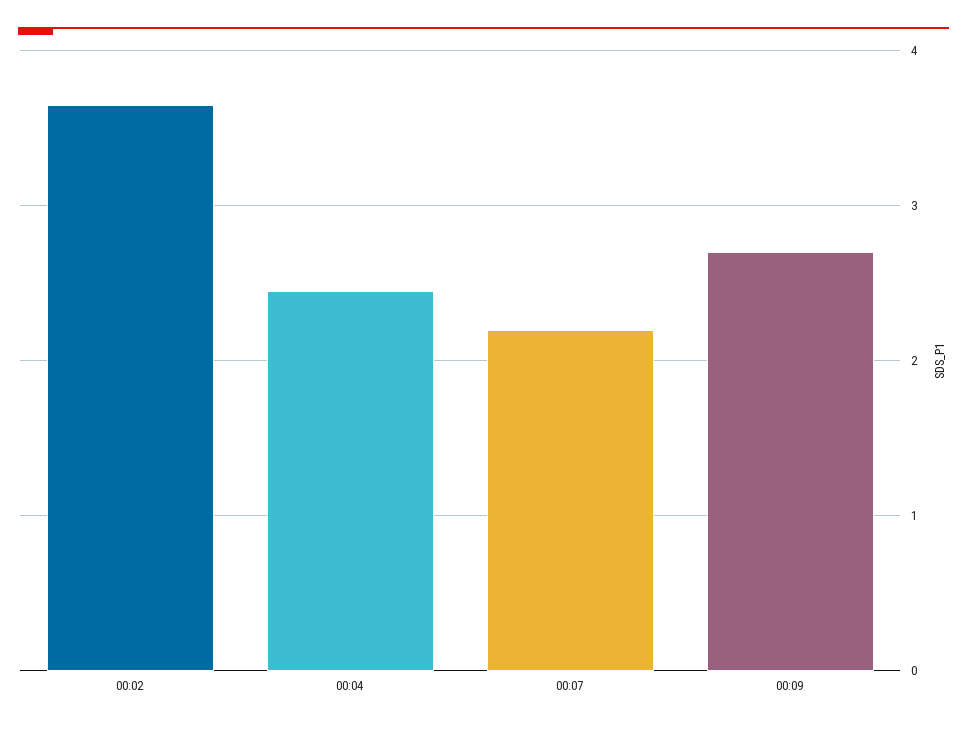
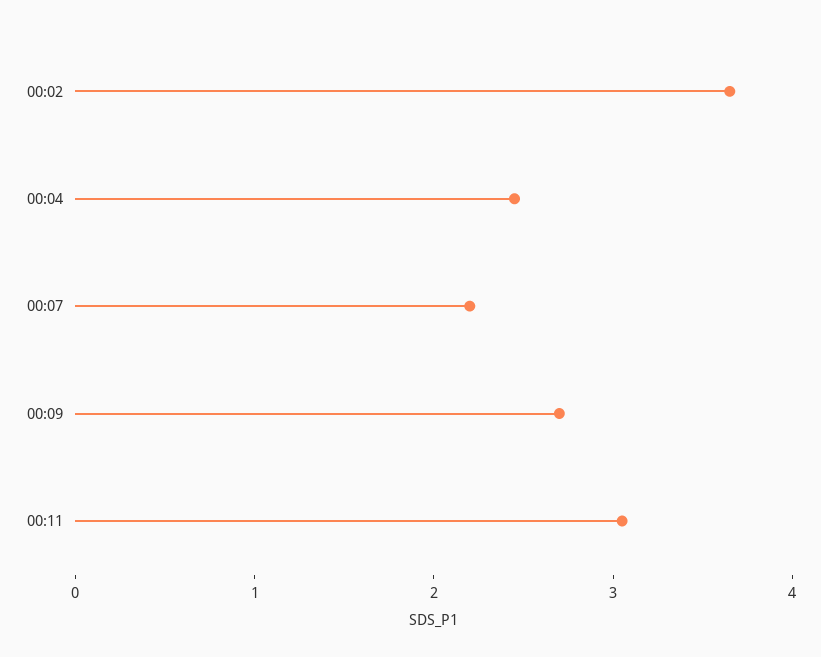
00:11: none -> 3

